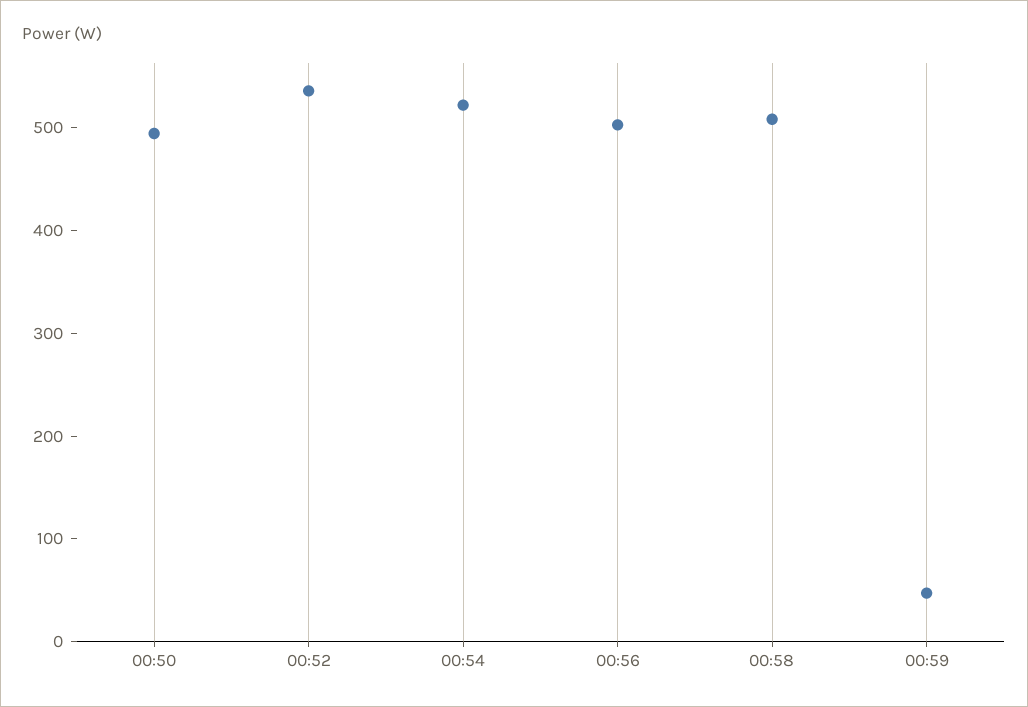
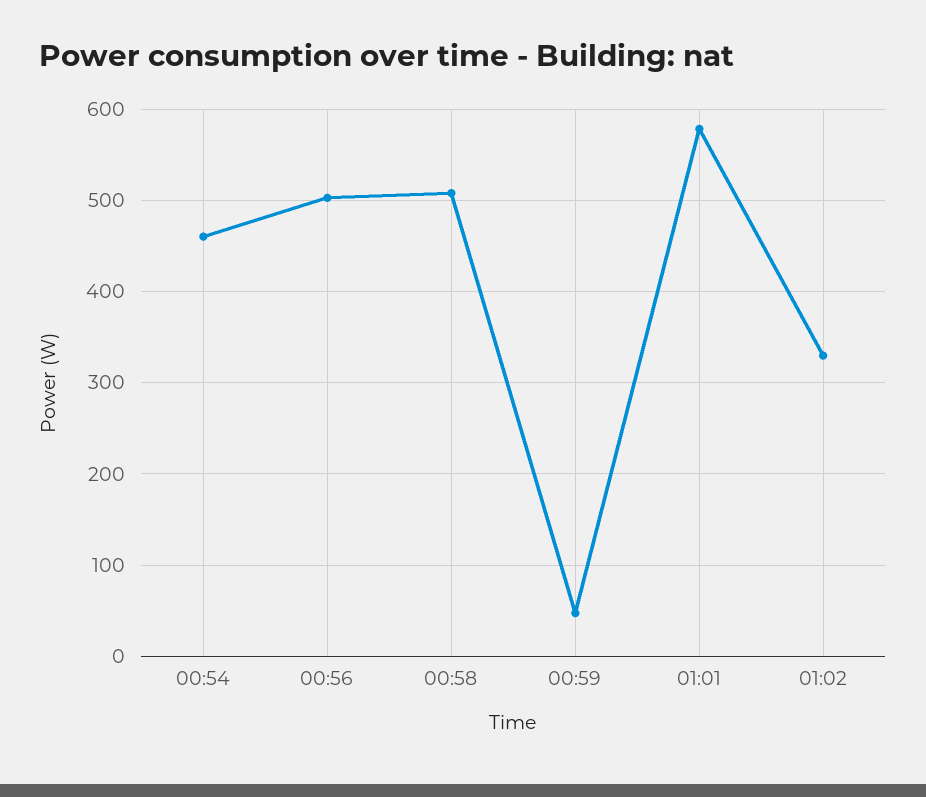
00:50: 500 -> none
00:52: 540 -> none
00:54: 520 -> 460
01:01: none -> 580
01:02: none -> 330

